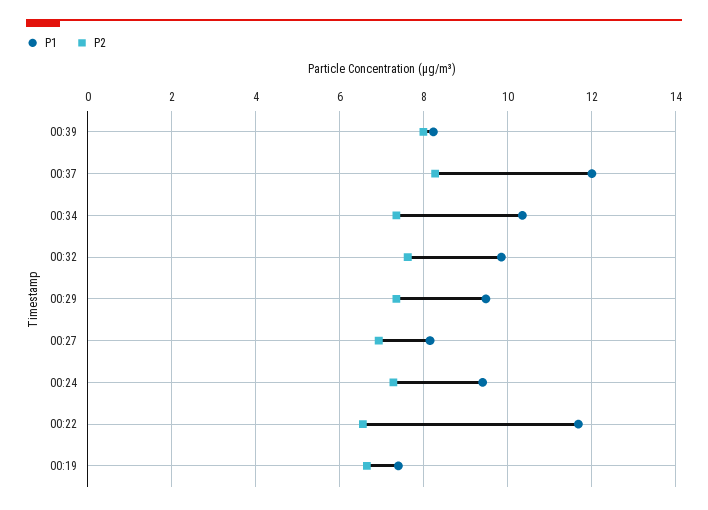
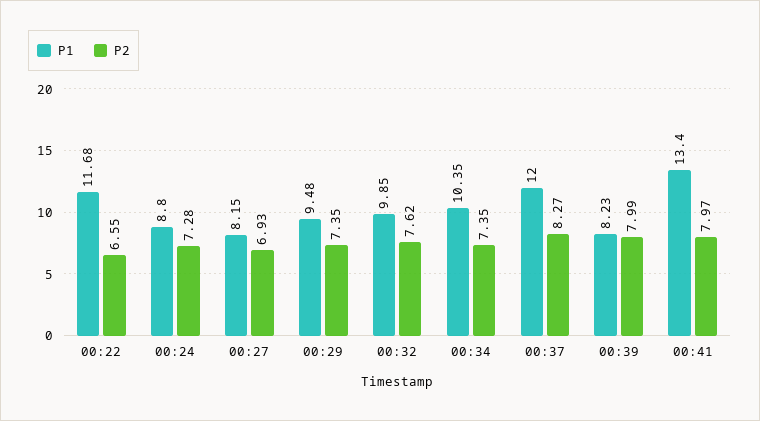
P1, 00:24: 9.4 -> 8.8
P1, 00:19: 7.4 -> none
P2, 00:19: 6.6 -> none
P1, 00:41: none -> 13.4
P2, 00:41: none -> 7.97

